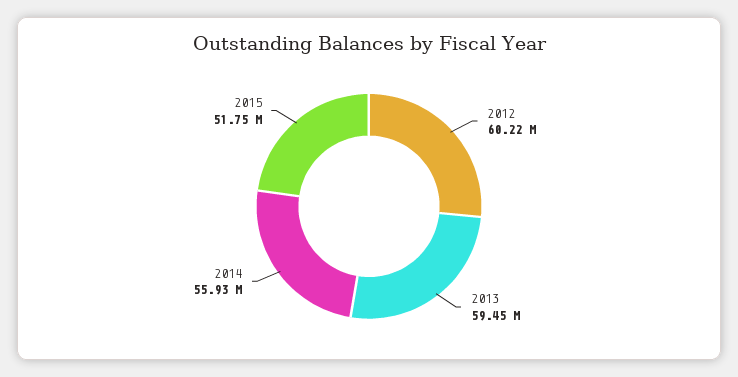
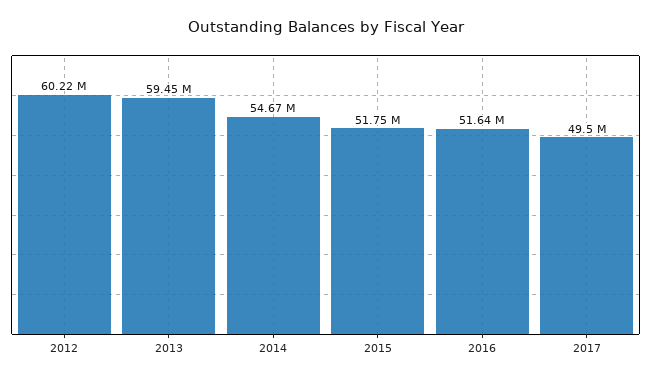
2014: 55930000 -> 54670000
2016: none -> 51640000
2017: none -> 49500000

